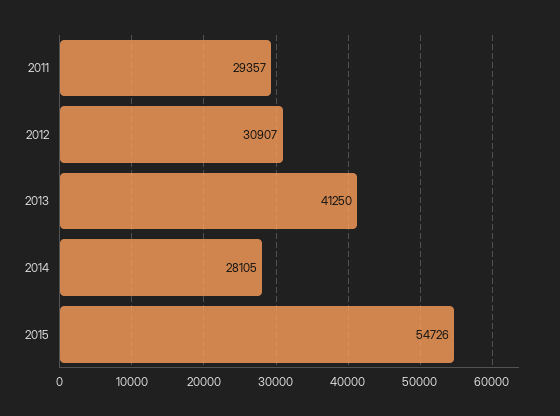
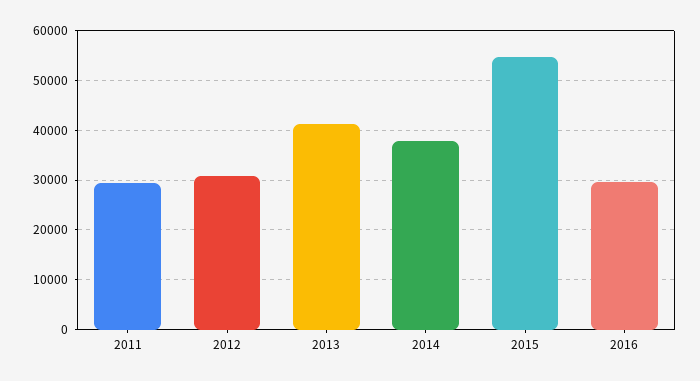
2014: 28105 -> 38000
2016: none -> 30000

